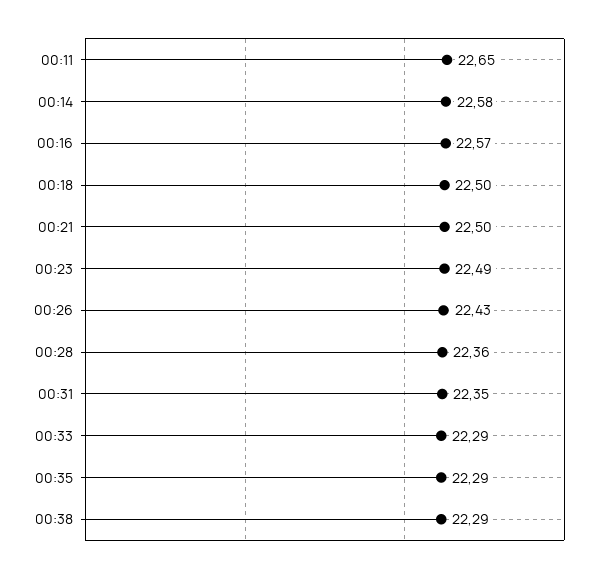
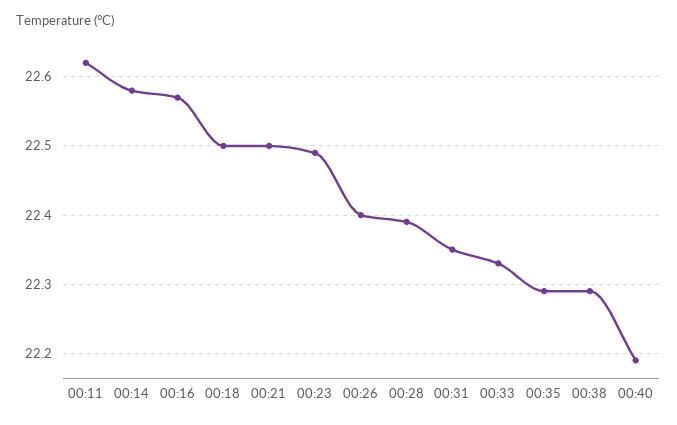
00:11: 22.65 -> 22.62
00:26: 22.43 -> 22.4
00:28: 22.36 -> 22.39
00:33: 22.29 -> 22.33
00:40: none -> 22.19

